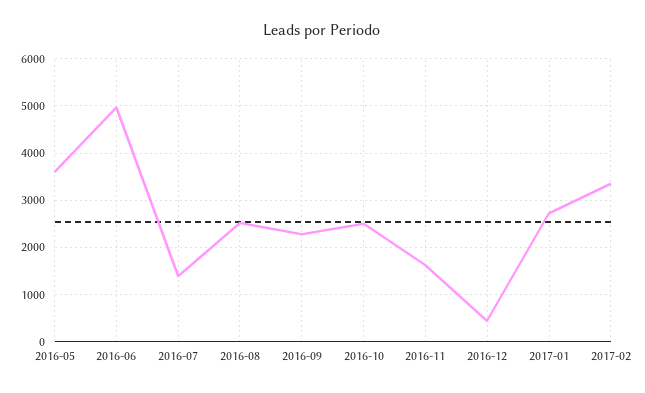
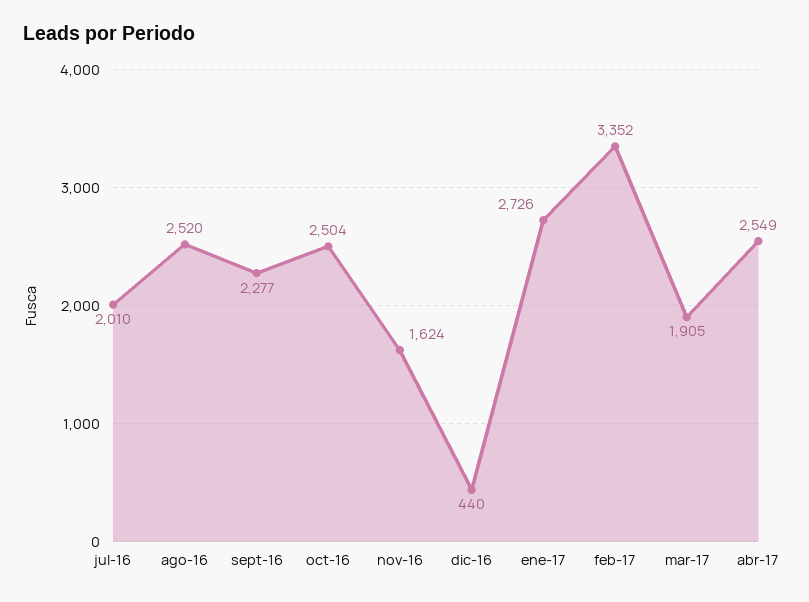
2016-05: 3600 -> none
2016-06: 5000 -> none
2016-07: 1400 -> 2010
mar-17: none -> 1905
abr-17: none -> 2549

